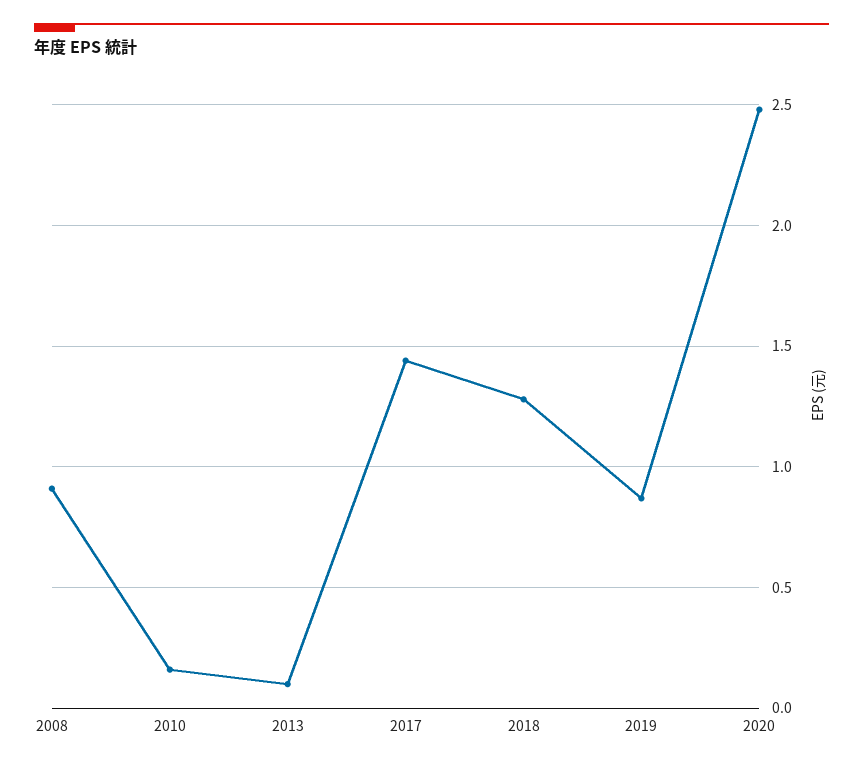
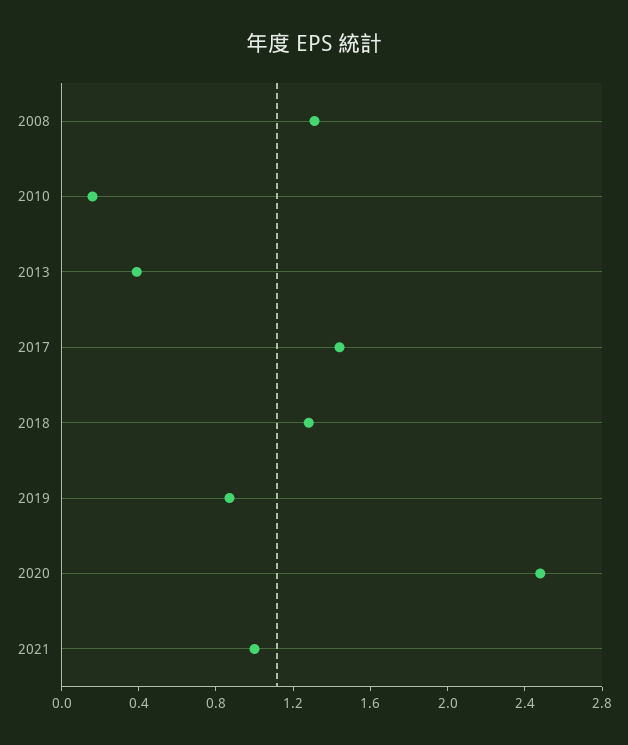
2008: 0.9 -> 1.3
2013: 0.1 -> 0.4
2021: none -> 1

